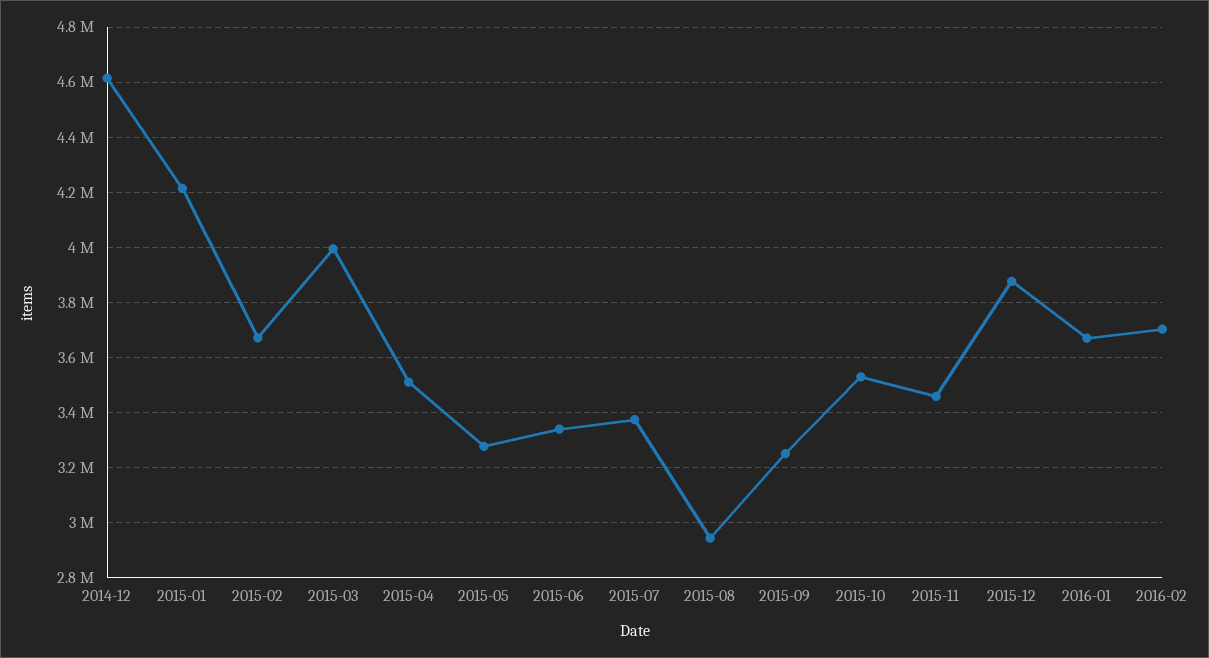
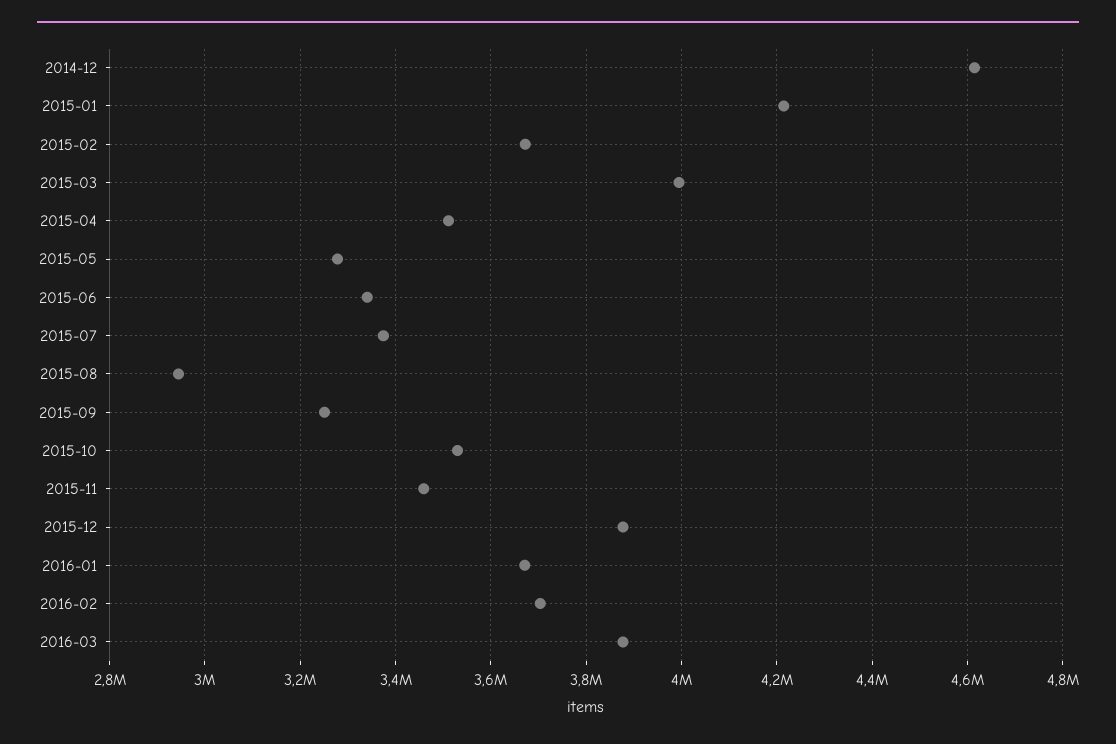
2016-03: none -> 3880000

